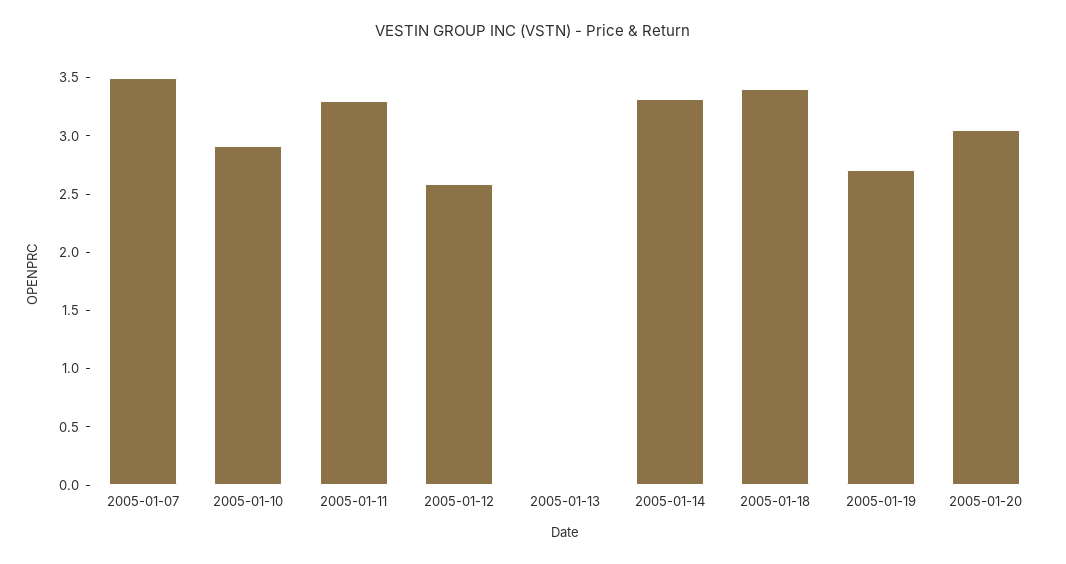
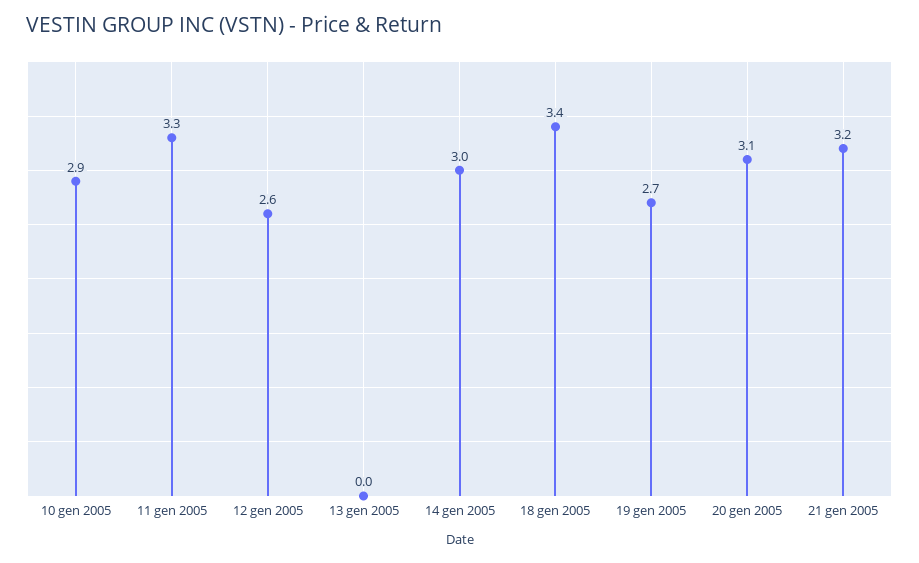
2005-01-07: 3.5 -> none
2005-01-14: 3.3 -> 3
21 gen 2005: none -> 3.2

